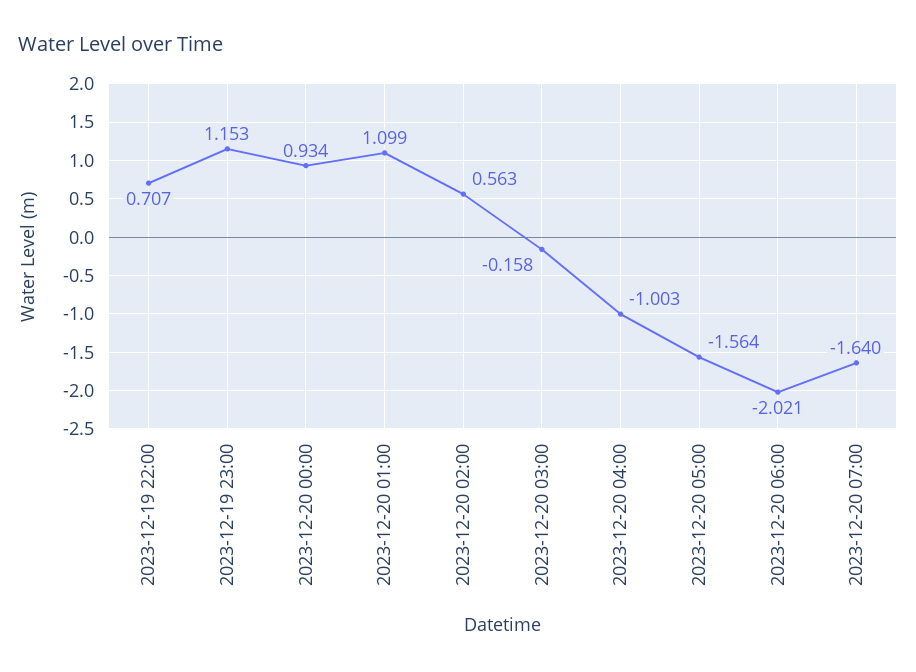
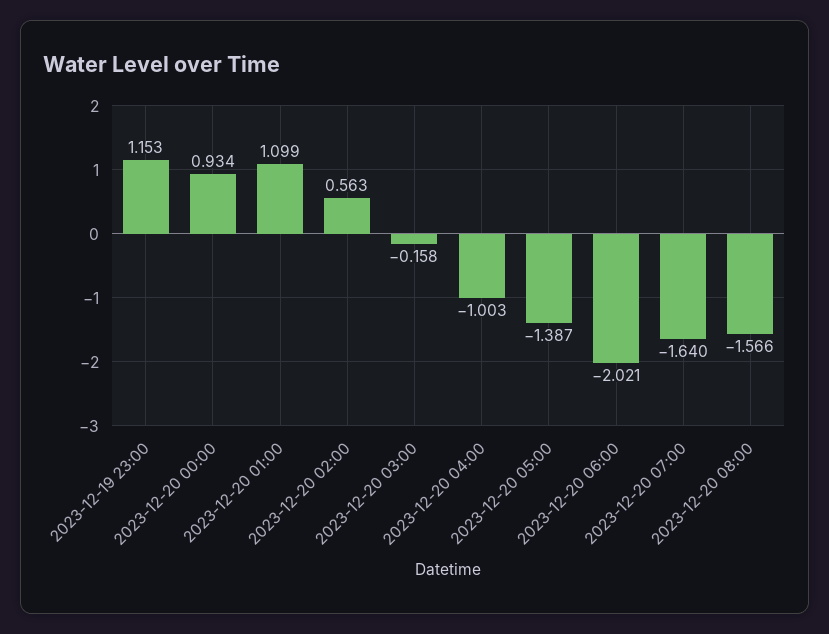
2023-12-19 22:00: 0.707 -> none
2023-12-20 05:00: -1.564 -> -1.387
2023-12-20 08:00: none -> -1.566

